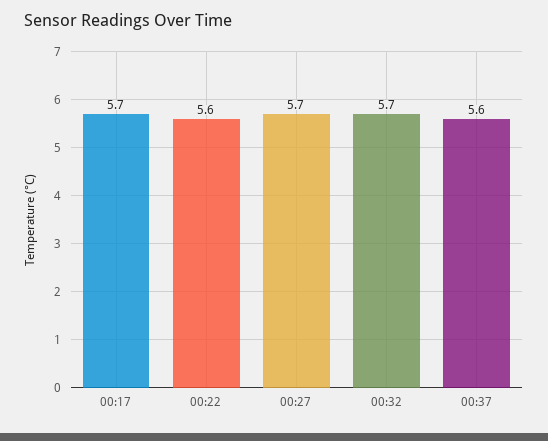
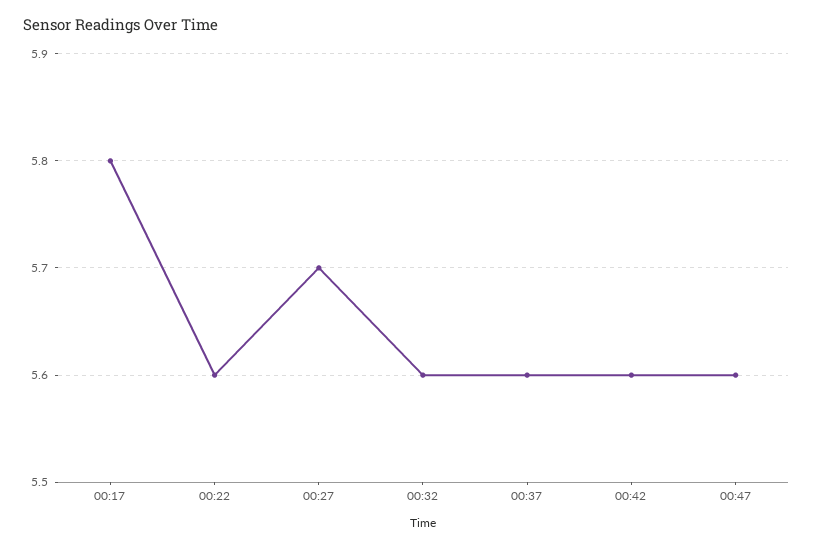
00:17: 5.7 -> 5.8
00:32: 5.7 -> 5.6
00:42: none -> 5.6
00:47: none -> 5.6

